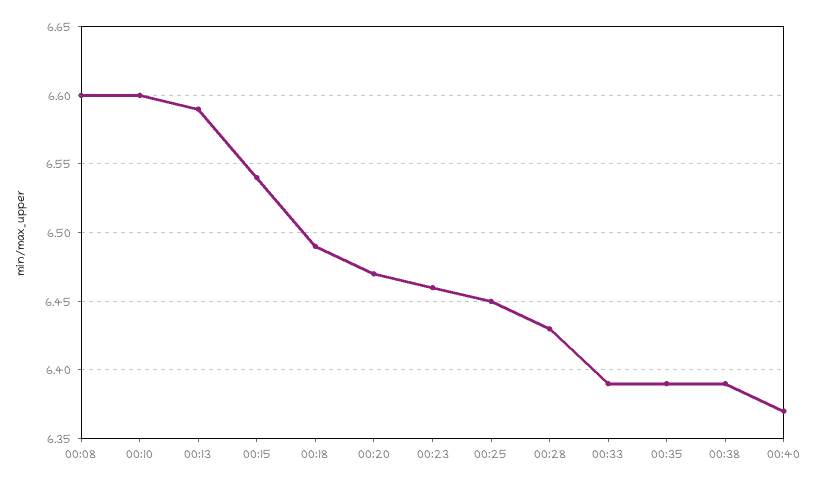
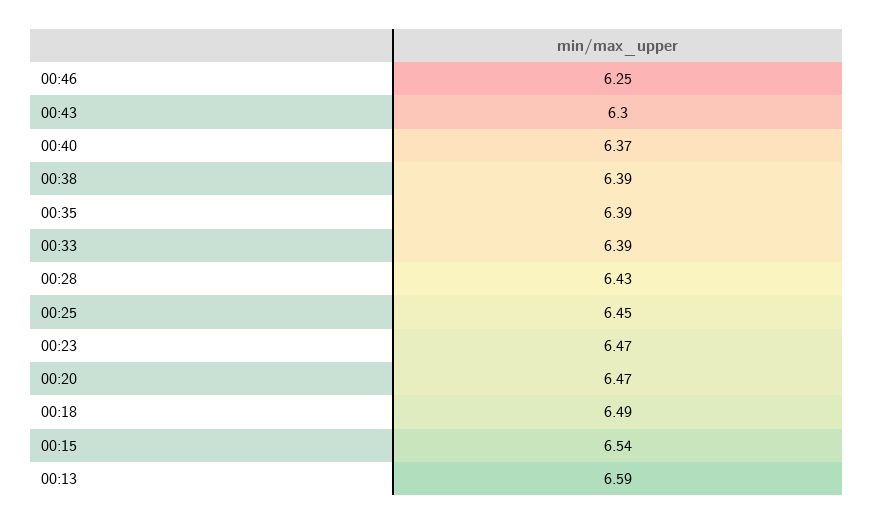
00:08: 6.6 -> none
00:10: 6.6 -> none
00:23: 6.46 -> 6.47
00:46: none -> 6.25
00:43: none -> 6.3

